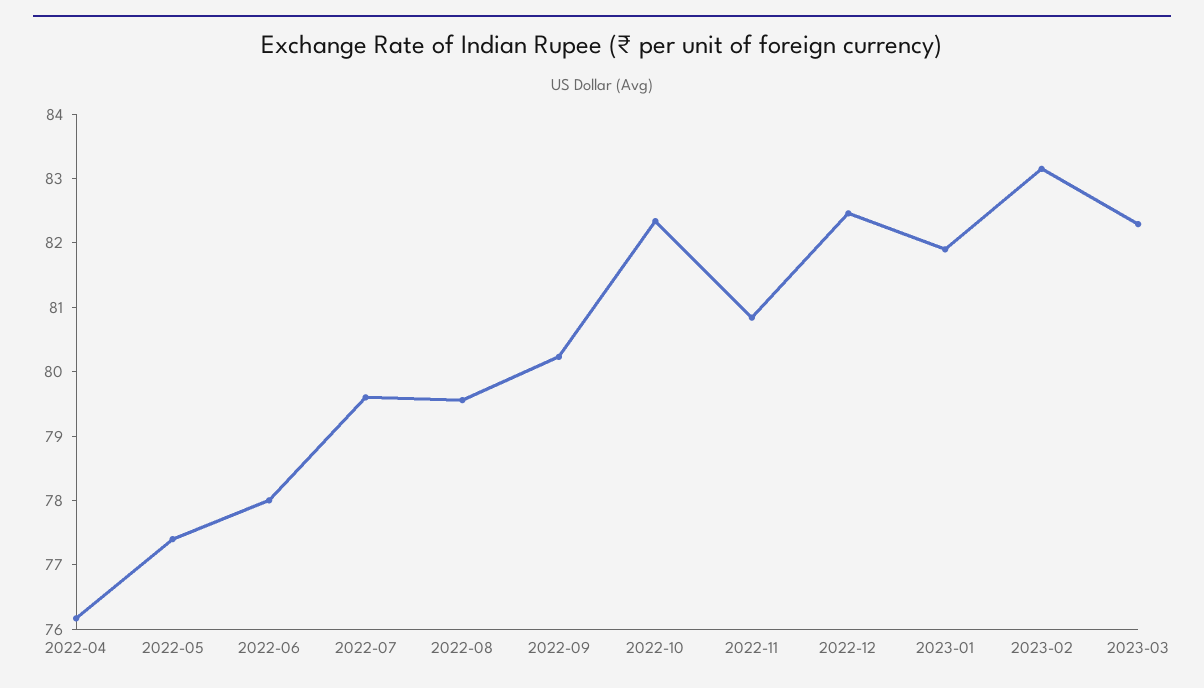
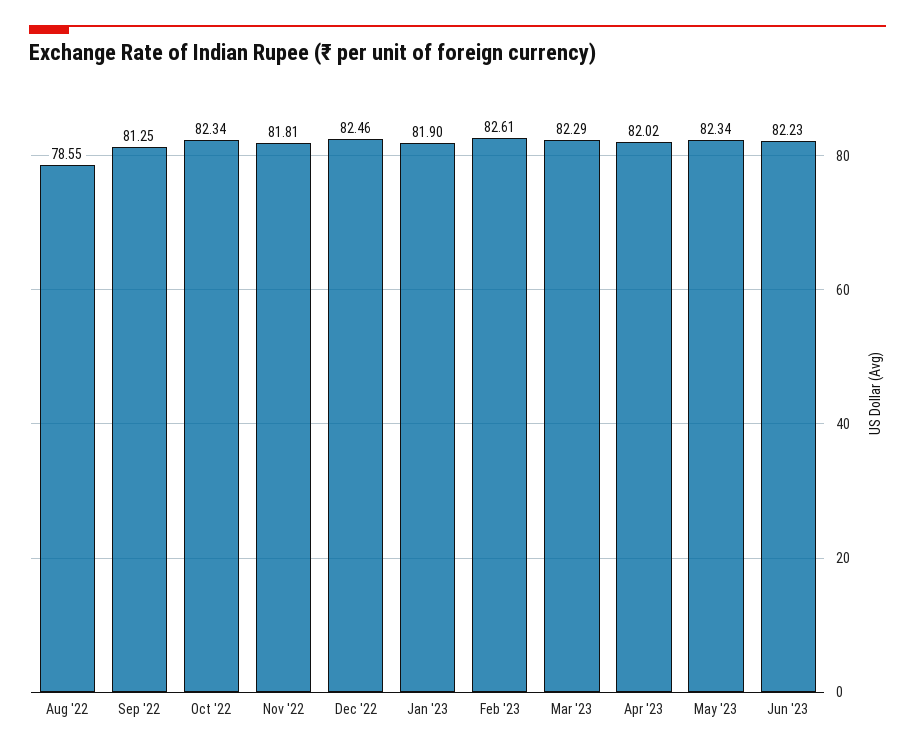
2022-04: 76.2 -> none
2022-05: 77.4 -> none
2022-06: 78 -> none
2022-07: 79.6 -> none
2022-08: 79.6 -> 78.55
2022-09: 80.2 -> 81.25
2022-11: 80.8 -> 81.81
2023-02: 83.2 -> 82.61
Apr '23: none -> 82.02
May '23: none -> 82.34
Jun '23: none -> 82.23

